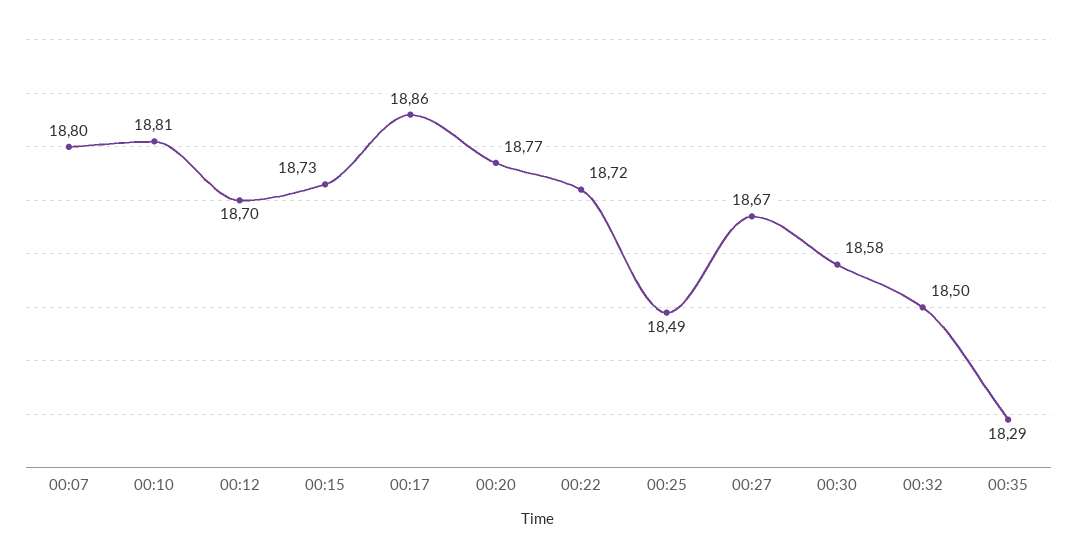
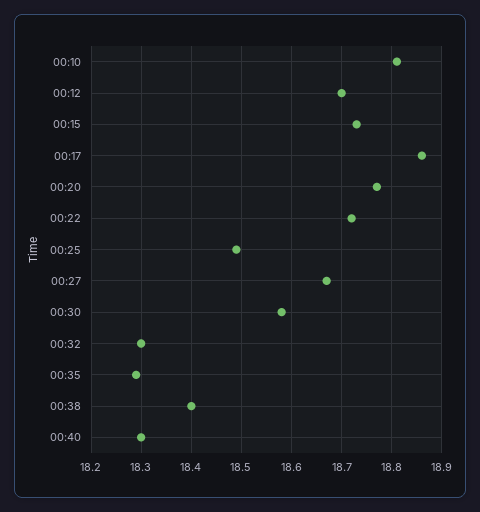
00:07: 18.8 -> none
00:32: 18.5 -> 18.3
00:38: none -> 18.4
00:40: none -> 18.3

